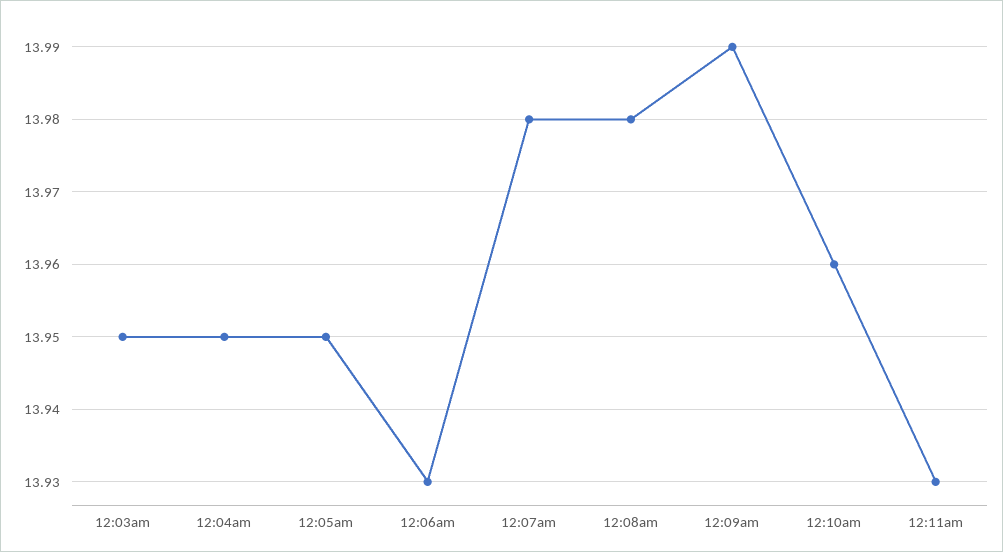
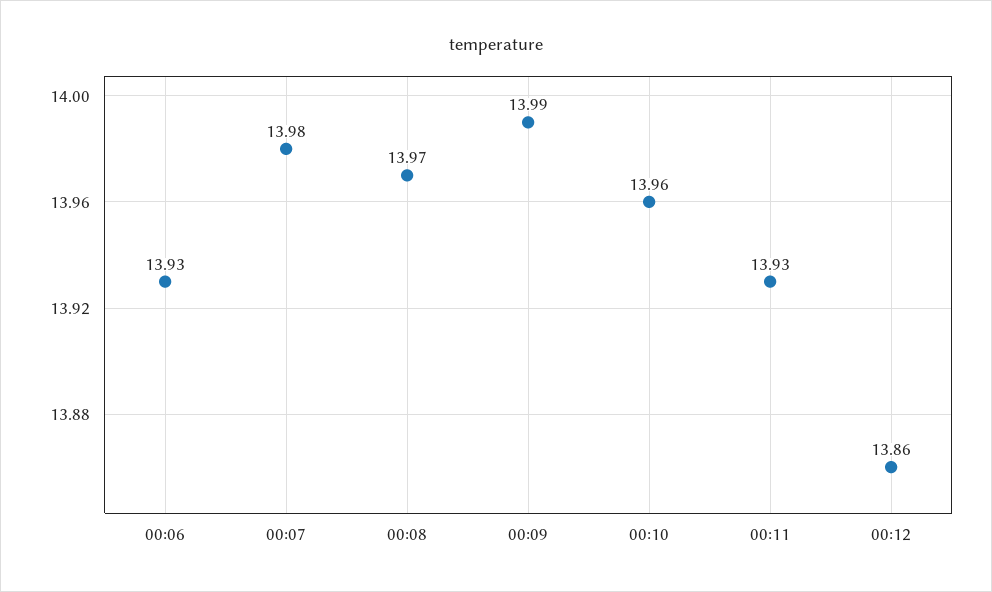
12:03am: 13.95 -> none
12:04am: 13.95 -> none
12:05am: 13.95 -> none
12:08am: 13.98 -> 13.97
00:12: none -> 13.86

